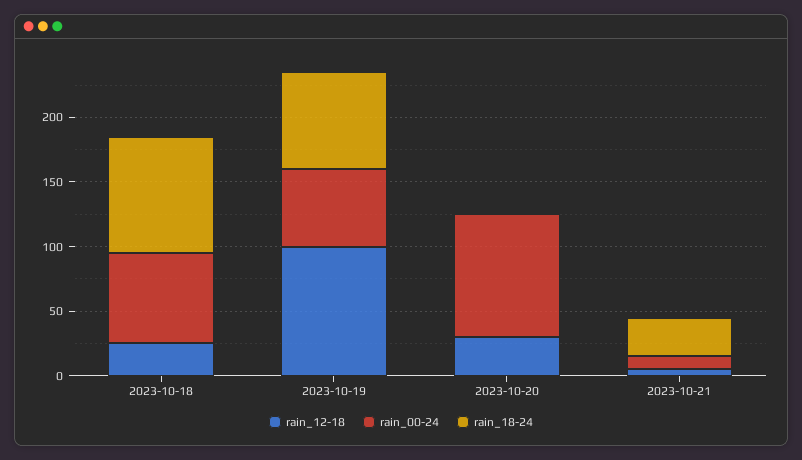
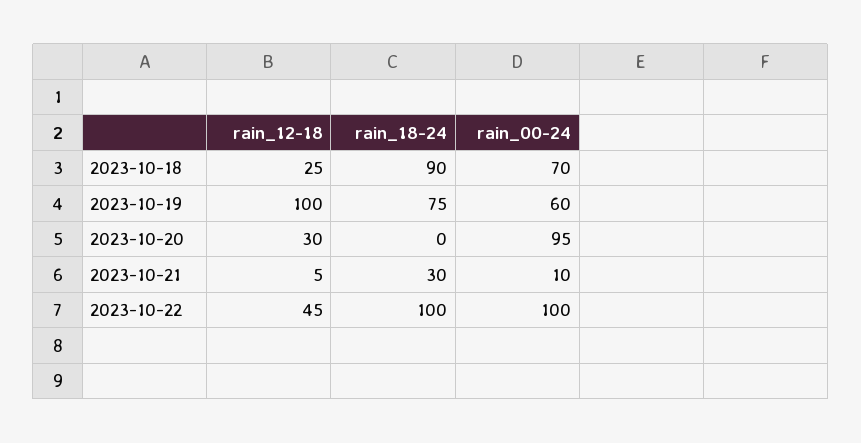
rain_12-18, 2023-10-22: none -> 45
rain_18-24, 2023-10-22: none -> 100
rain_00-24, 2023-10-22: none -> 100

